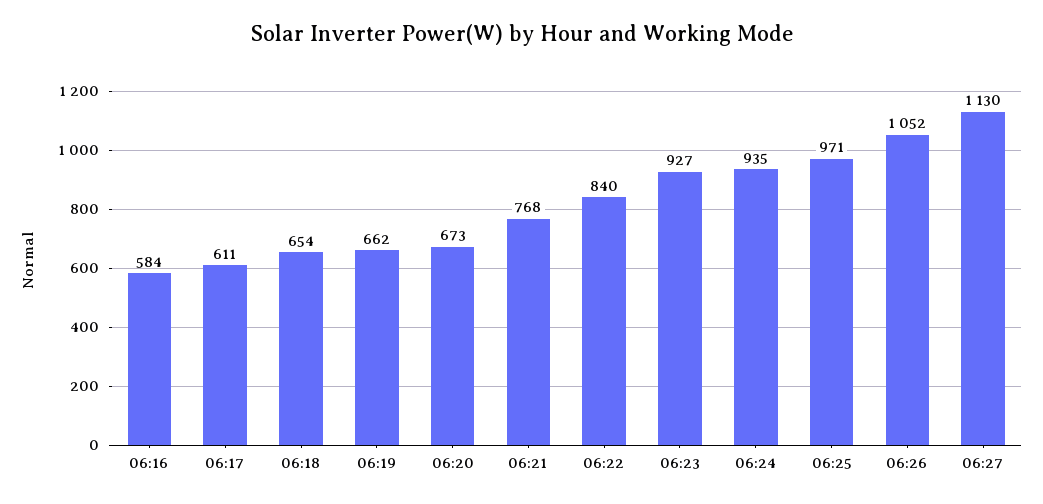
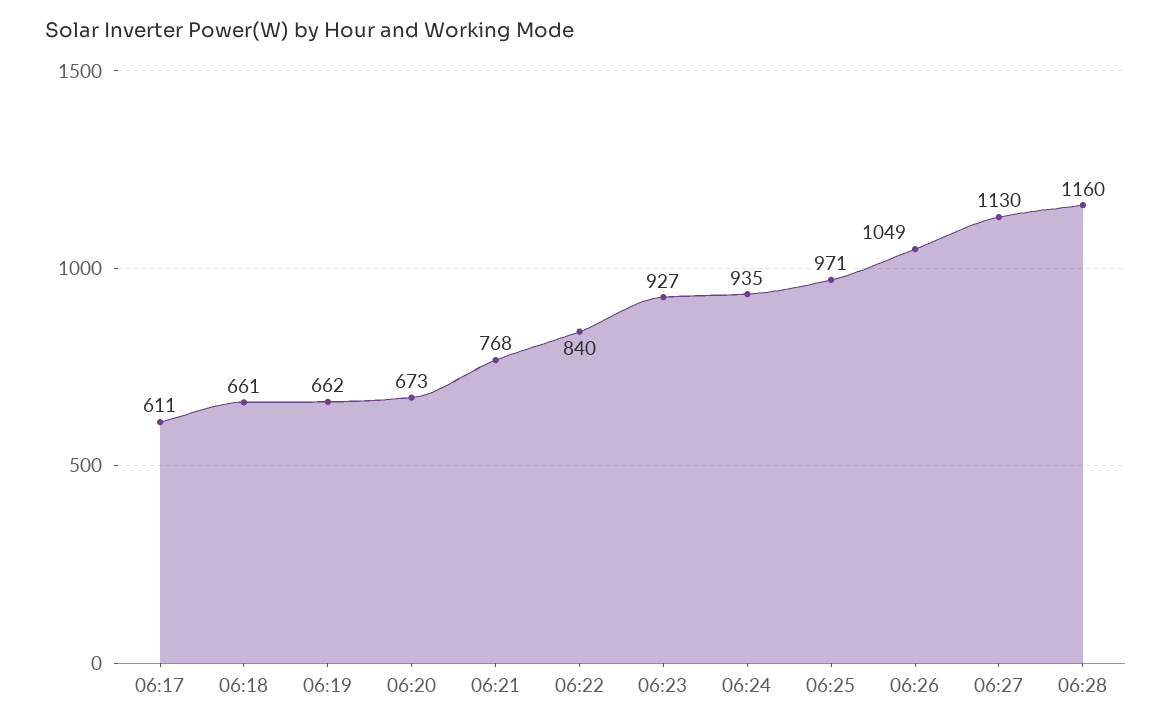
06:16: 584 -> none
06:18: 654 -> 661
06:26: 1052 -> 1049
06:28: none -> 1160

